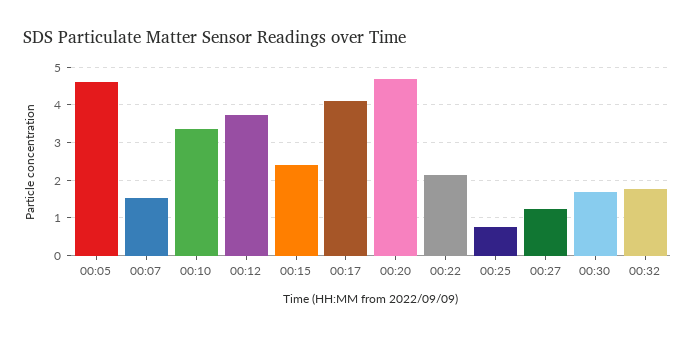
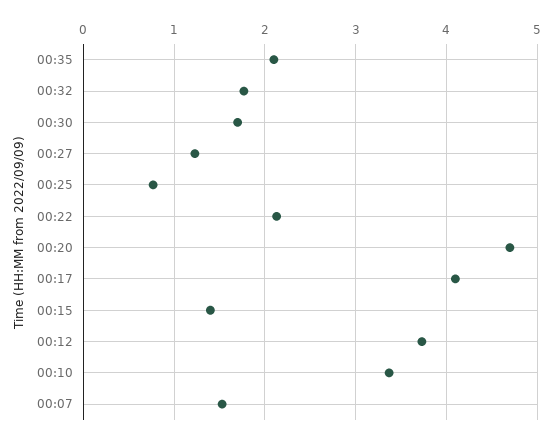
00:05: 4.6 -> none
00:15: 2.4 -> 1.4
00:35: none -> 2.1

